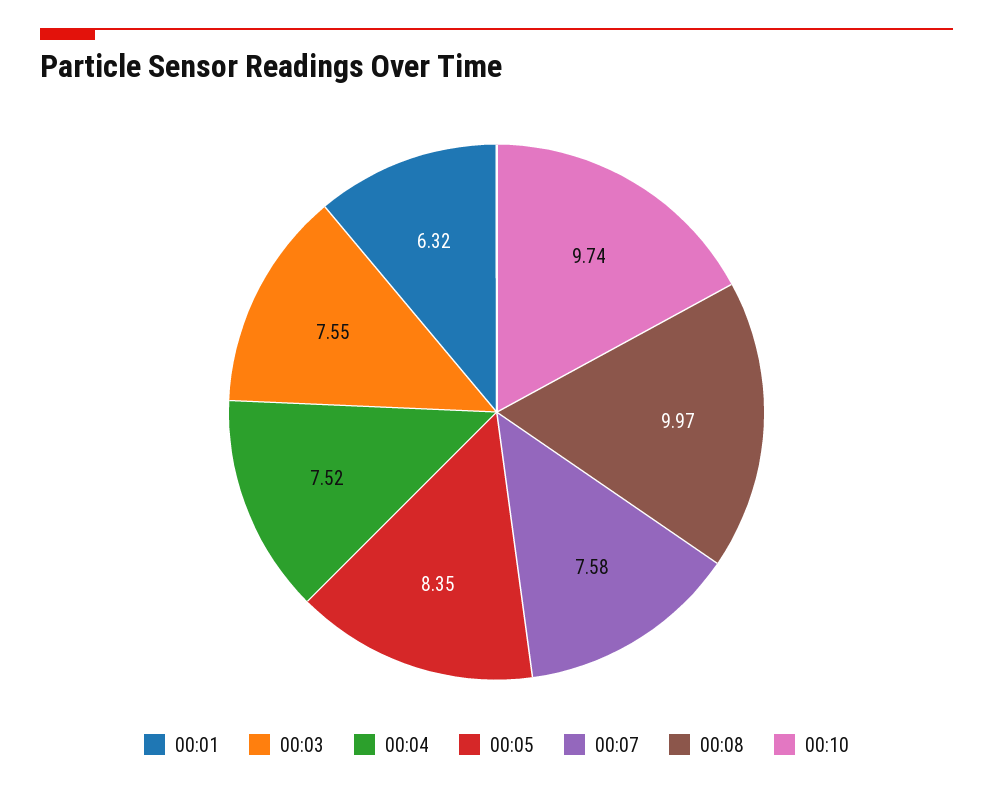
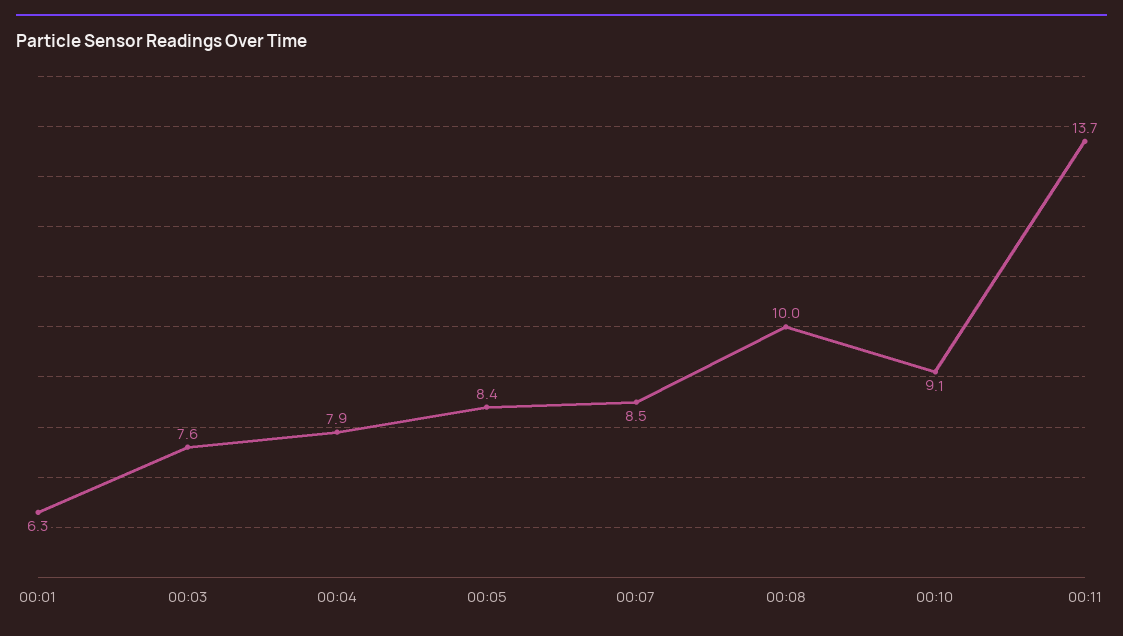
00:04: 7.52 -> 7.9
00:07: 7.58 -> 8.5
00:10: 9.74 -> 9.1
00:11: none -> 13.7

